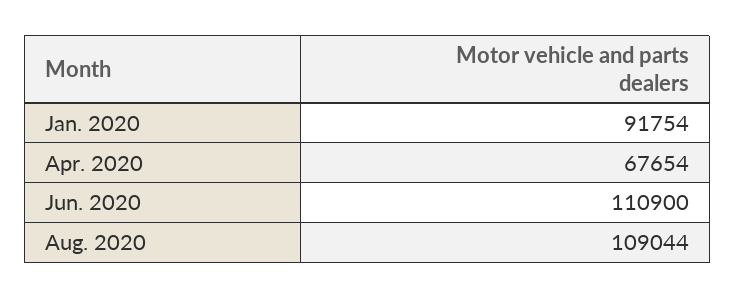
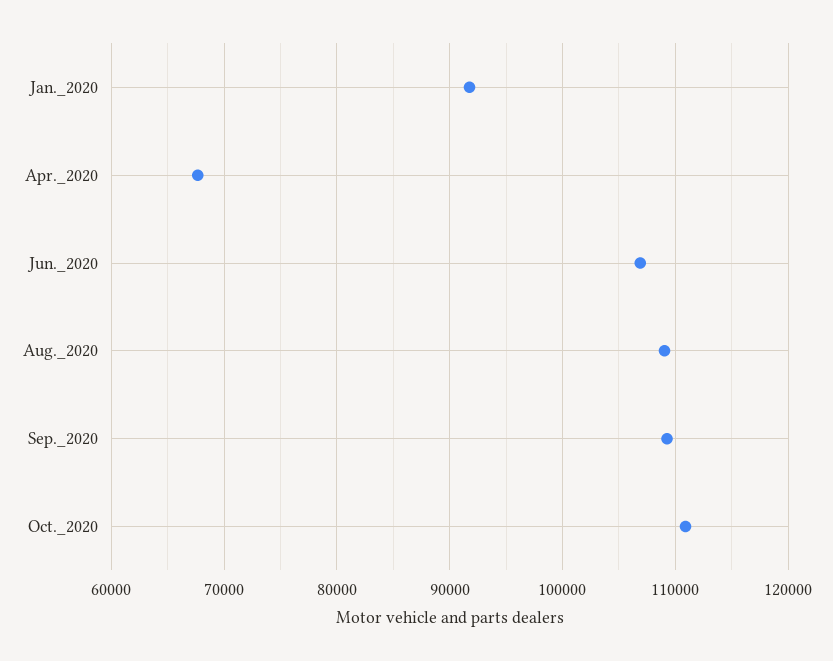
Jun. 2020: 110900 -> 107000
Sep._2020: none -> 109000
Oct._2020: none -> 111000

